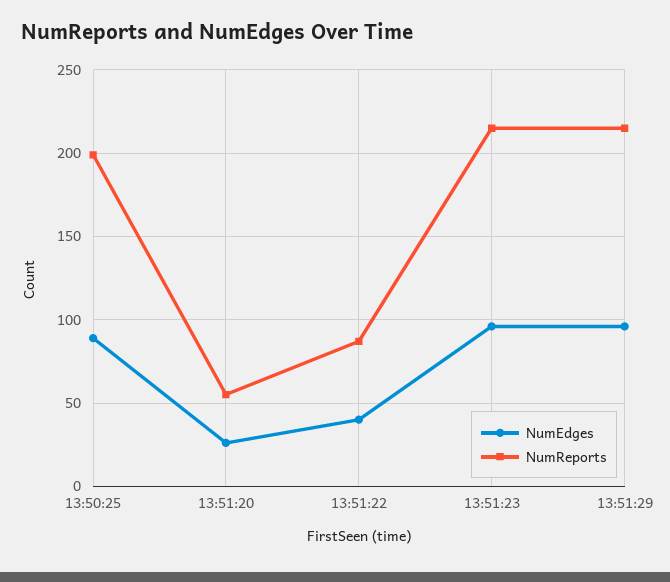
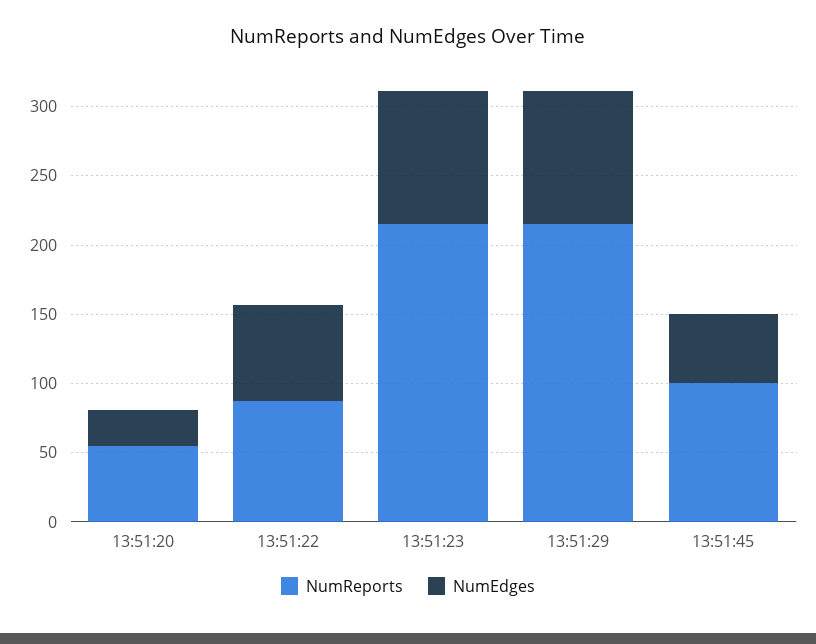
NumEdges, 13:50:25: 90 -> none
NumReports, 13:50:25: 200 -> none
NumEdges, 13:51:22: 40 -> 70
NumReports, 13:51:45: none -> 100
NumEdges, 13:51:45: none -> 50

